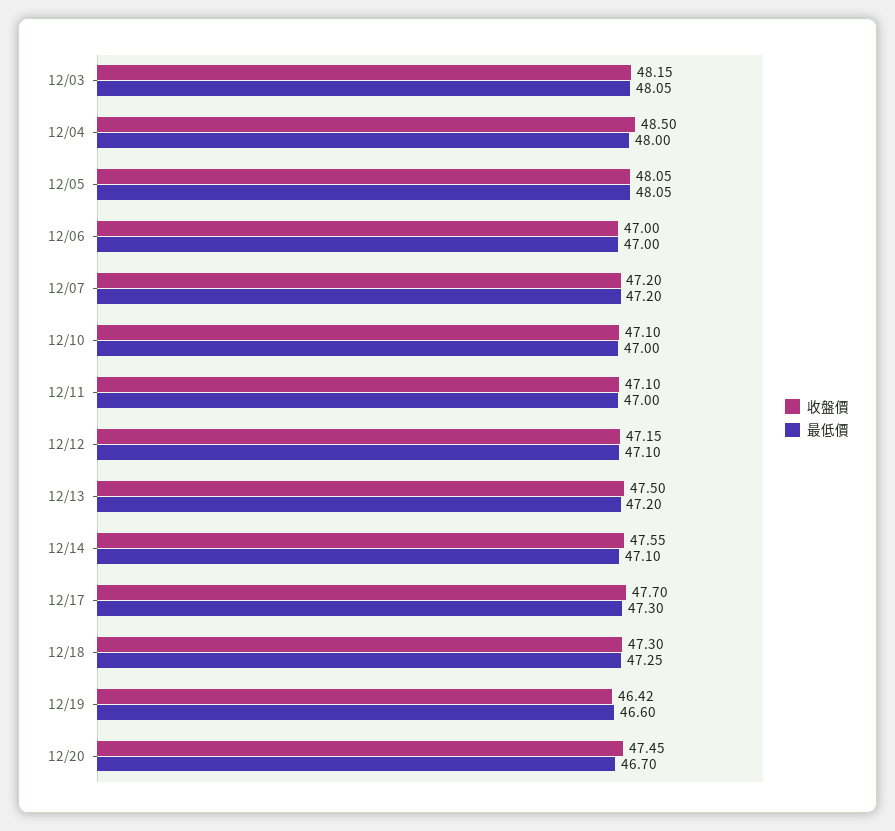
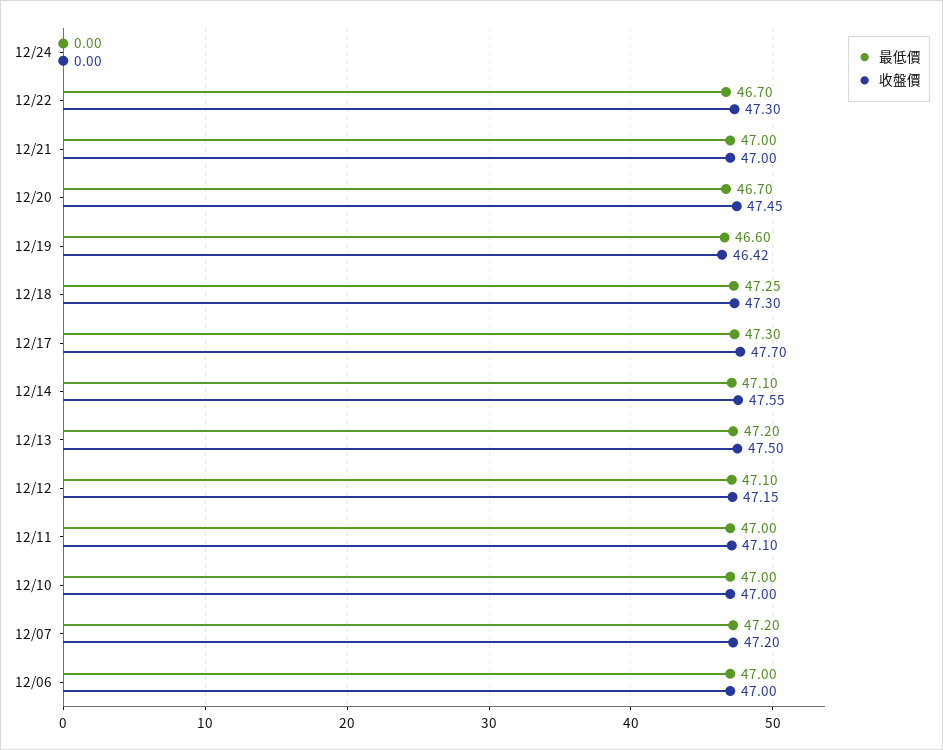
收盤價, 12/03: 48.15 -> none
最低價, 12/03: 48.05 -> none
收盤價, 12/04: 48.5 -> none
最低價, 12/04: 48 -> none
收盤價, 12/05: 48.05 -> none
最低價, 12/05: 48.05 -> none
收盤價, 12/10: 47.1 -> 47
最低價, 12/24: none -> 0
收盤價, 12/24: none -> 0
最低價, 12/22: none -> 46.7
收盤價, 12/22: none -> 47.3
最低價, 12/21: none -> 47
收盤價, 12/21: none -> 47

